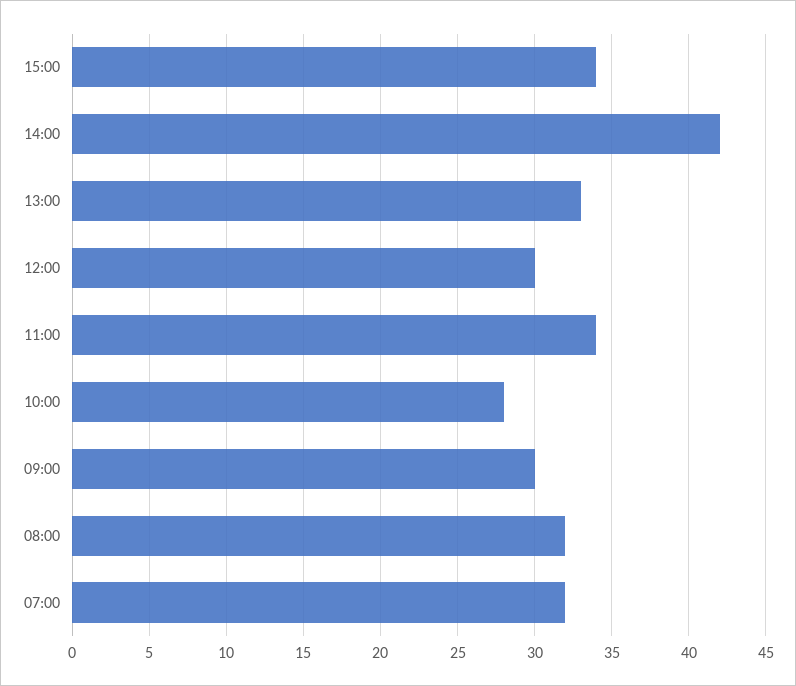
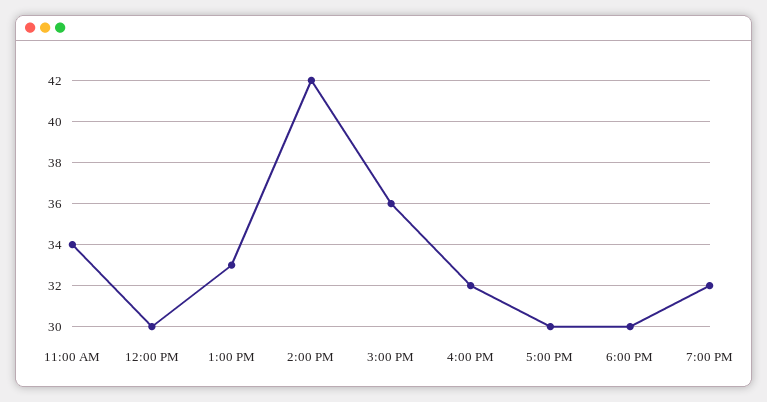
15:00: 34 -> 36
10:00: 28 -> none
09:00: 30 -> none
08:00: 32 -> none
07:00: 32 -> none
4:00 PM: none -> 32
5:00 PM: none -> 30
6:00 PM: none -> 30
7:00 PM: none -> 32

